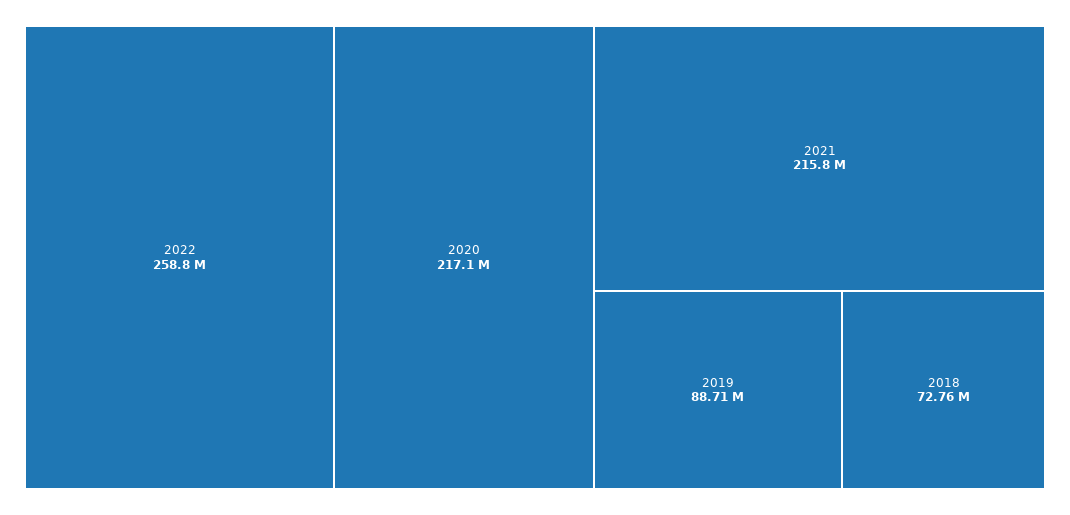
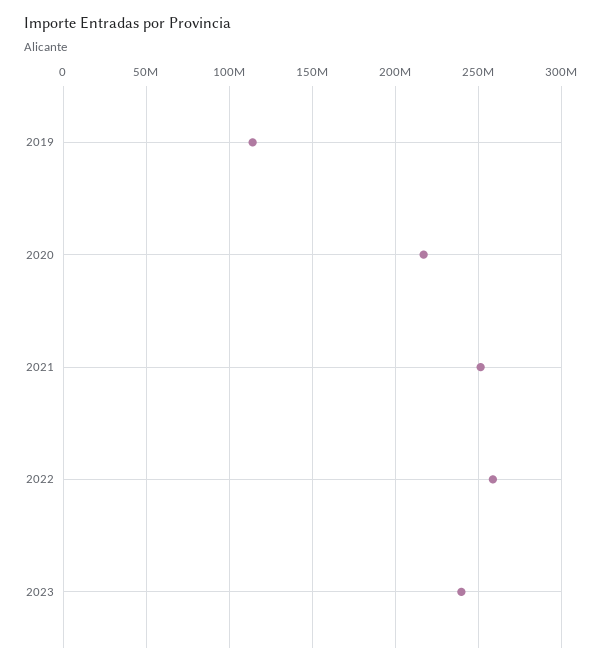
2021: 215800000 -> 250000000
2019: 88710000 -> 115000000
2018: 72760000 -> none
2023: none -> 240000000

